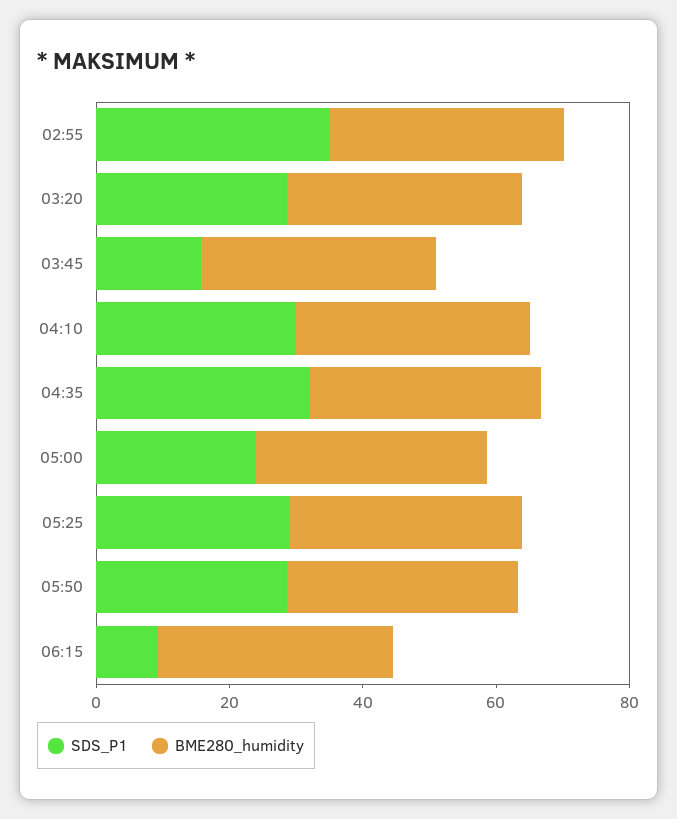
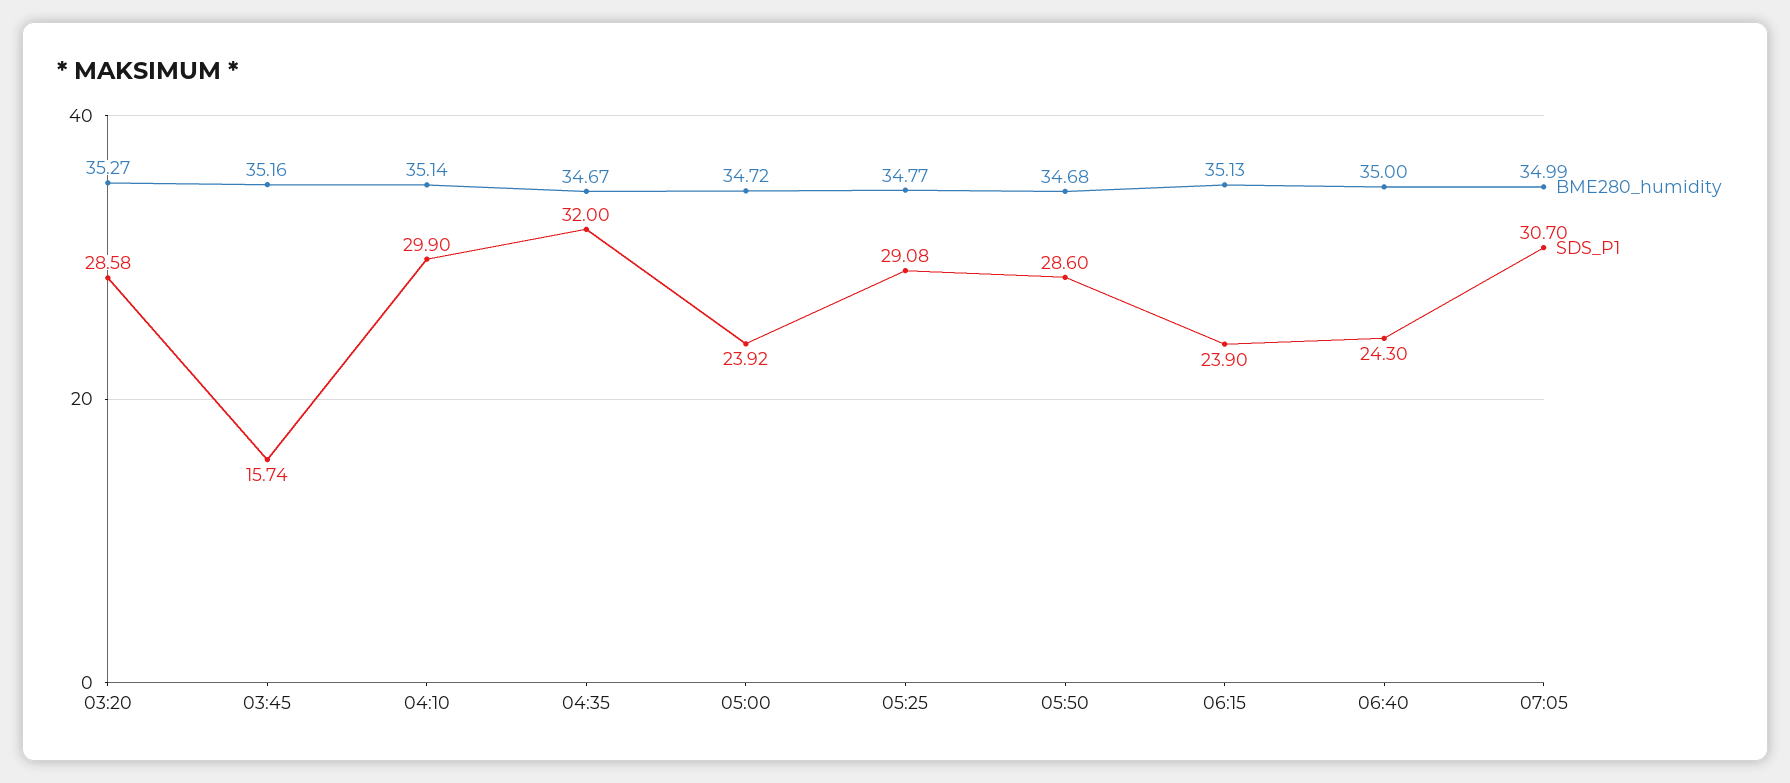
SDS_P1, 02:55: 35 -> none
BME280_humidity, 02:55: 35 -> none
SDS_P1, 06:15: 10 -> 23.9
BME280_humidity, 06:40: none -> 35
SDS_P1, 06:40: none -> 24.3
BME280_humidity, 07:05: none -> 34.99
SDS_P1, 07:05: none -> 30.7

